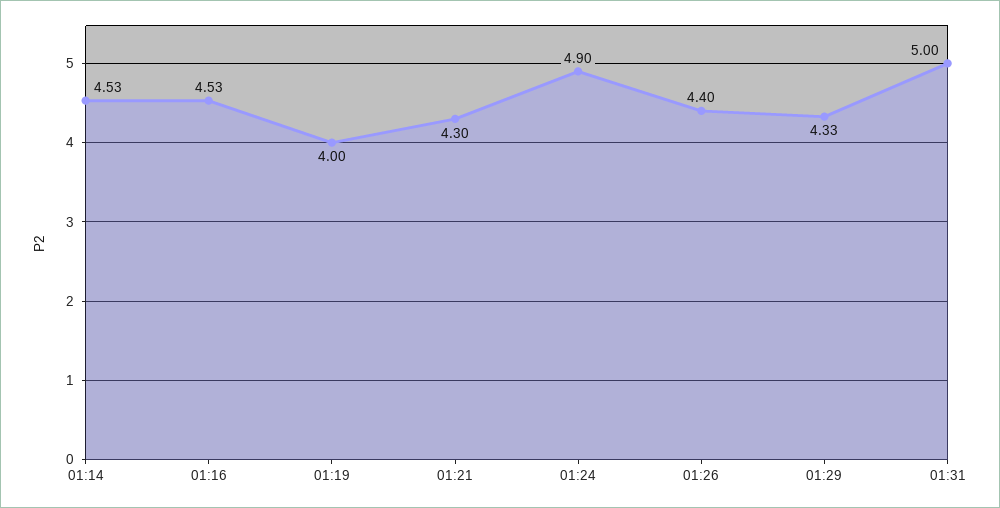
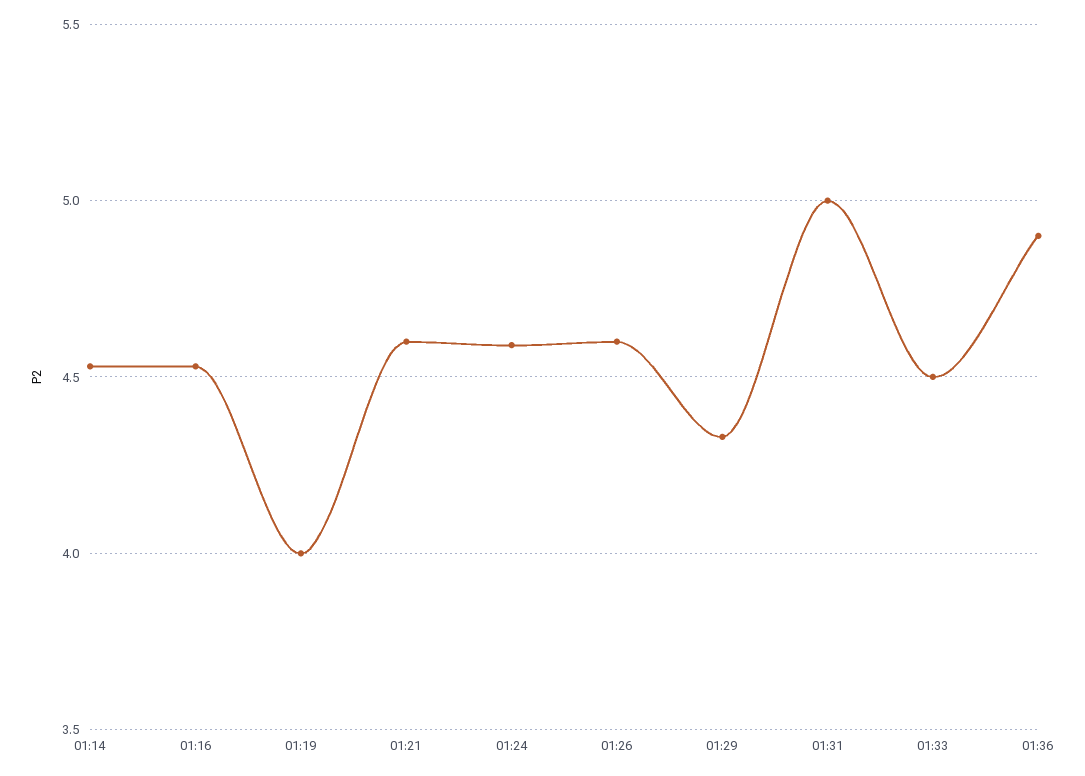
01:21: 4.3 -> 4.6
01:24: 4.9 -> 4.6
01:26: 4.4 -> 4.6
01:33: none -> 4.5
01:36: none -> 4.9

